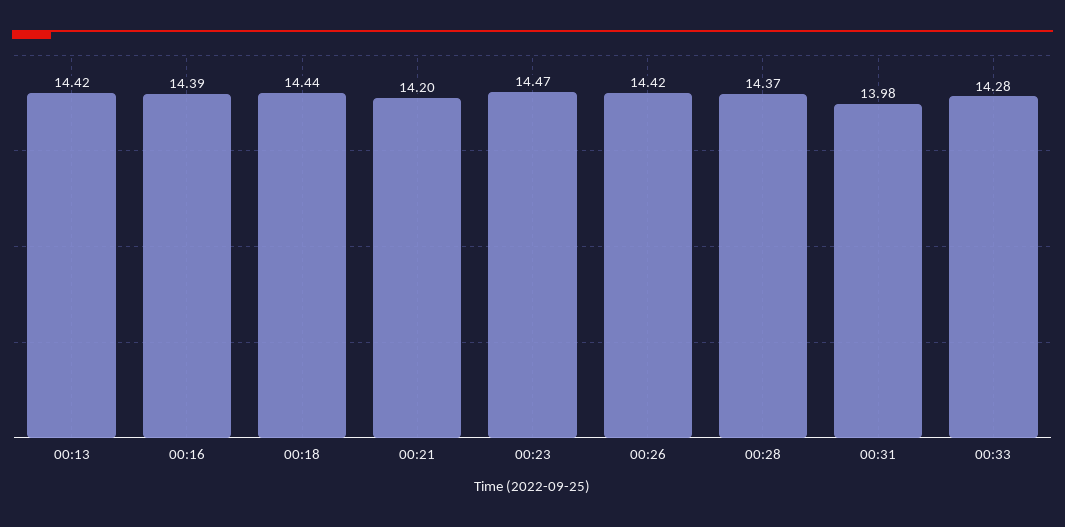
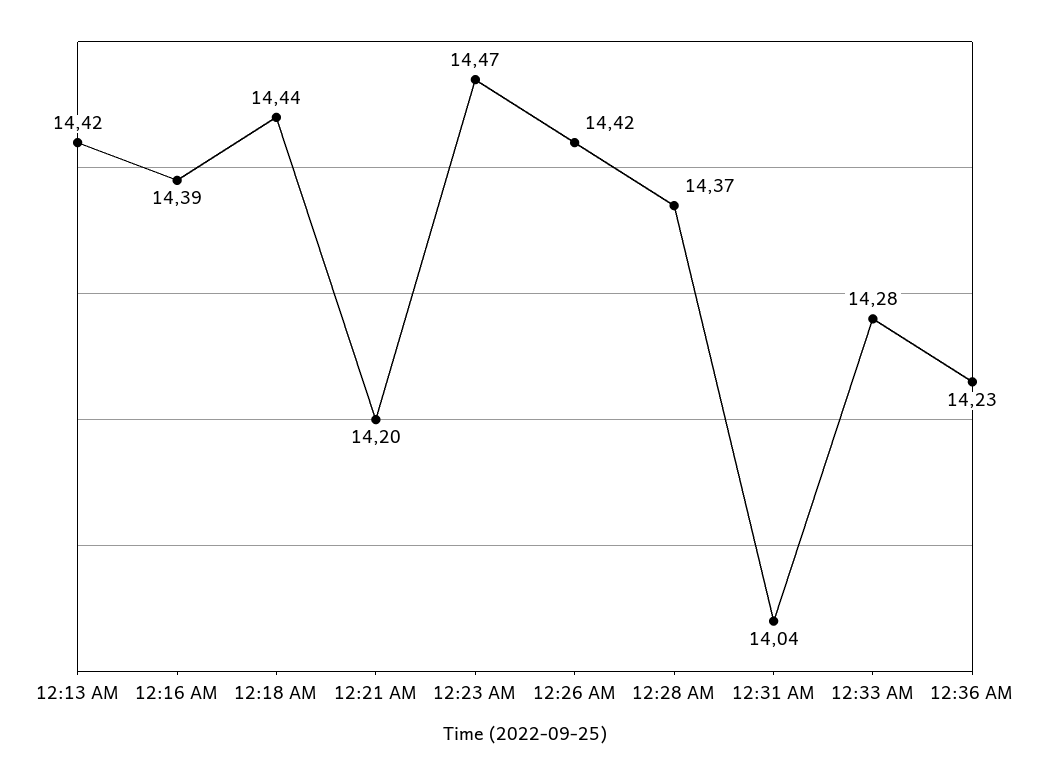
00:31: 13.98 -> 14.04
12:36 AM: none -> 14.23

